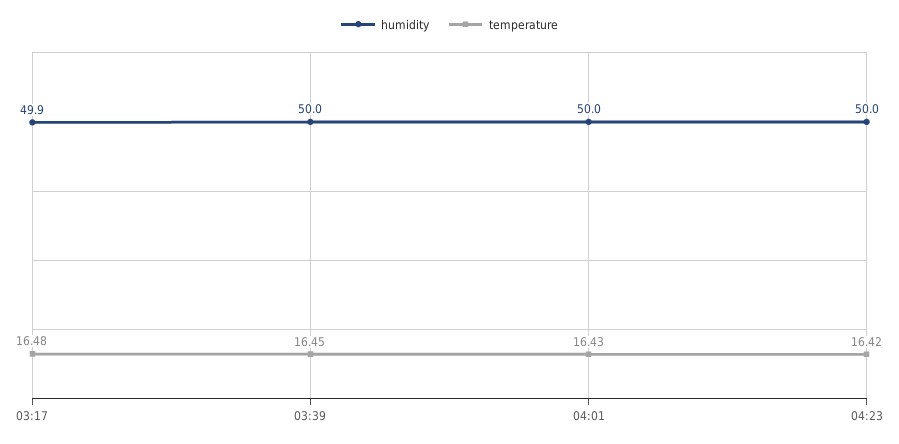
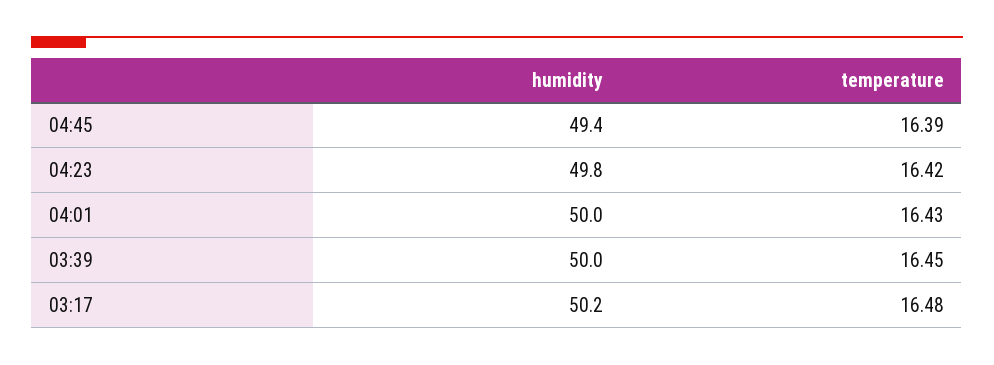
humidity, 03:17: 49.9 -> 50.2
humidity, 04:23: 50 -> 49.8
humidity, 04:45: none -> 49.4
temperature, 04:45: none -> 16.39

